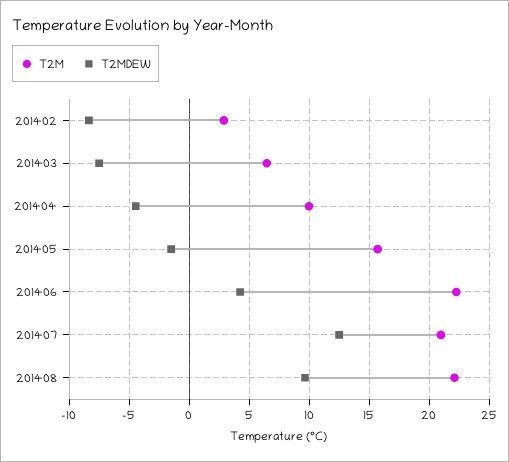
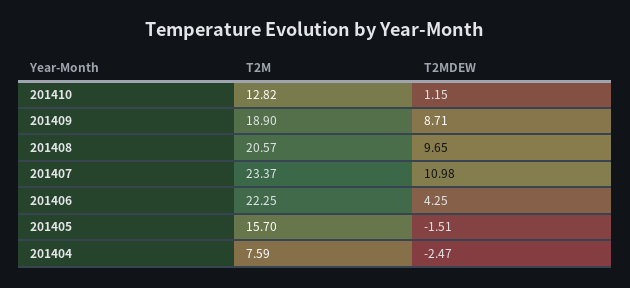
T2M, 201402: 3 -> none
T2MDEW, 201402: -8.5 -> none
T2M, 201403: 6.5 -> none
T2MDEW, 201403: -7.5 -> none
T2M, 201404: 10 -> 7.59
T2MDEW, 201404: -4.5 -> -2.47
T2M, 201407: 21 -> 23.37
T2MDEW, 201407: 12.5 -> 10.98
T2M, 201408: 22 -> 20.57
T2M, 201410: none -> 12.82
T2MDEW, 201410: none -> 1.15
T2M, 201409: none -> 18.9
T2MDEW, 201409: none -> 8.71

